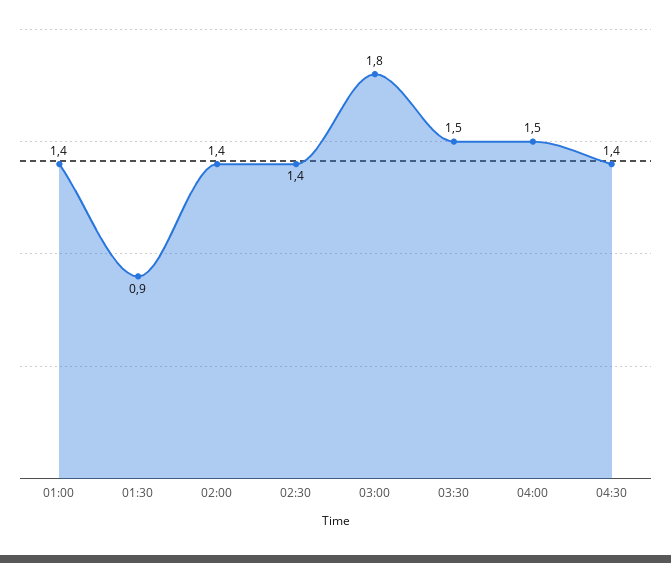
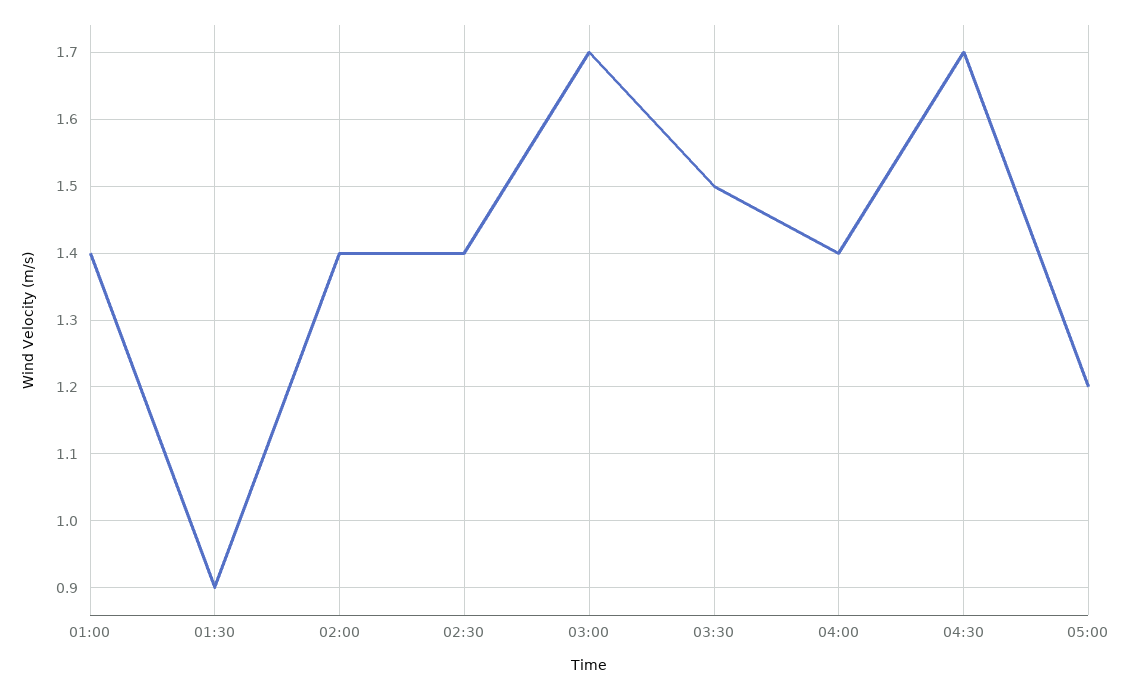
03:00: 1.8 -> 1.7
04:00: 1.5 -> 1.4
04:30: 1.4 -> 1.7
05:00: none -> 1.2

